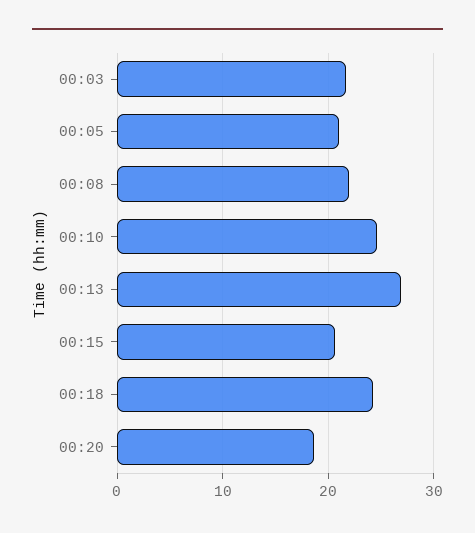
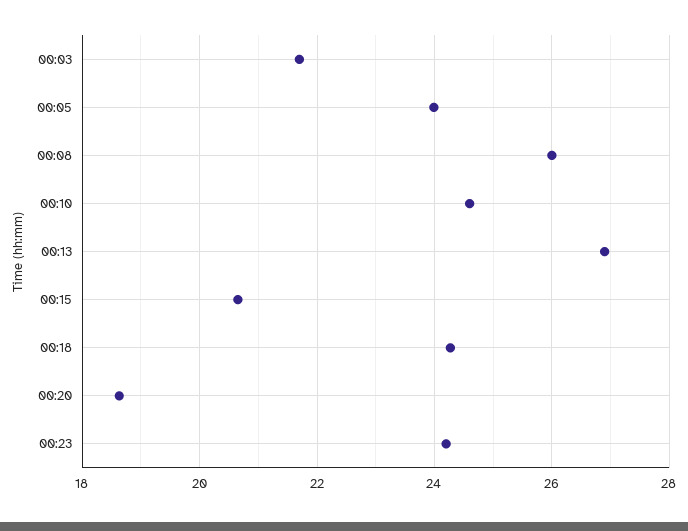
00:05: 21 -> 24
00:08: 22 -> 26
00:23: none -> 24.2

